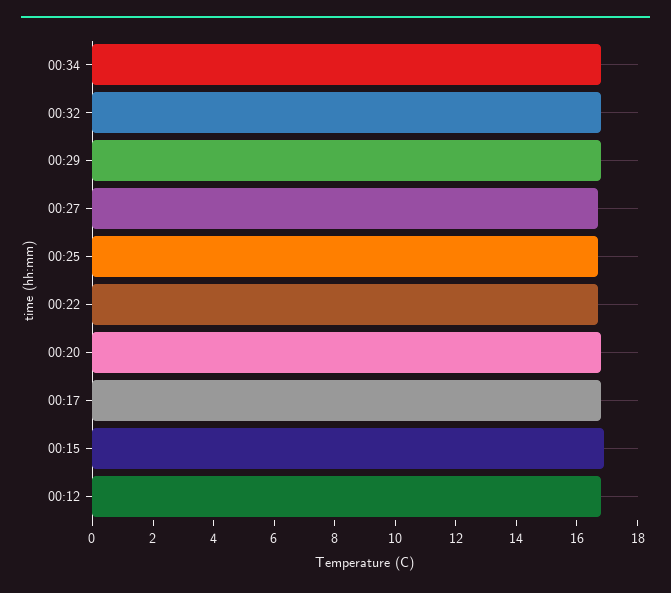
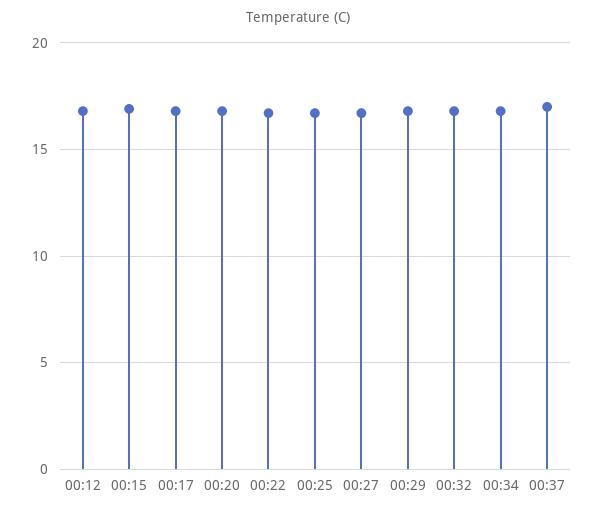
00:37: none -> 17

